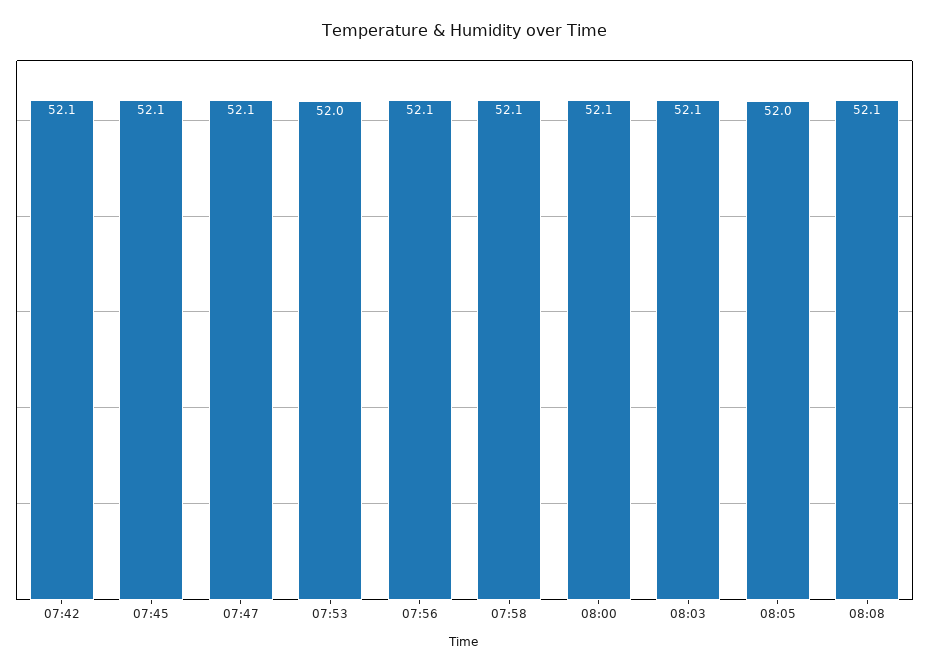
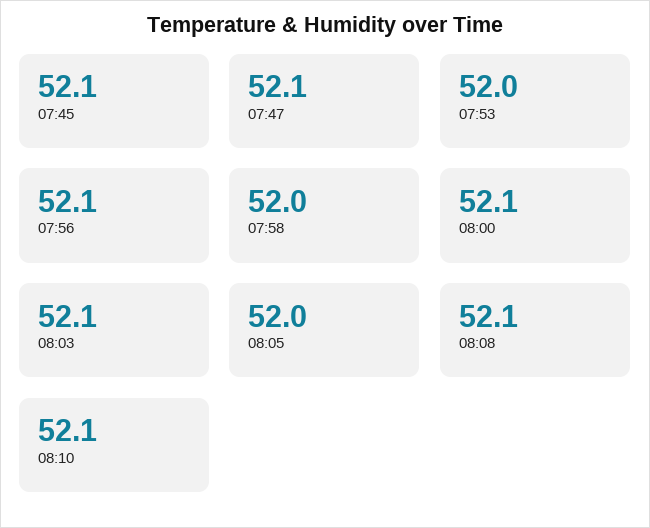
07:42: 52.1 -> none
07:58: 52.1 -> 52
08:10: none -> 52.1

